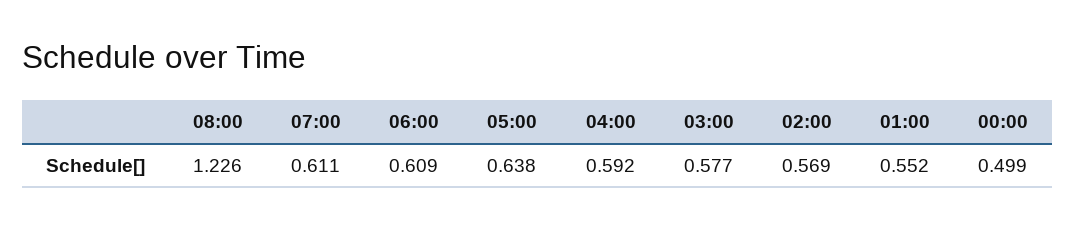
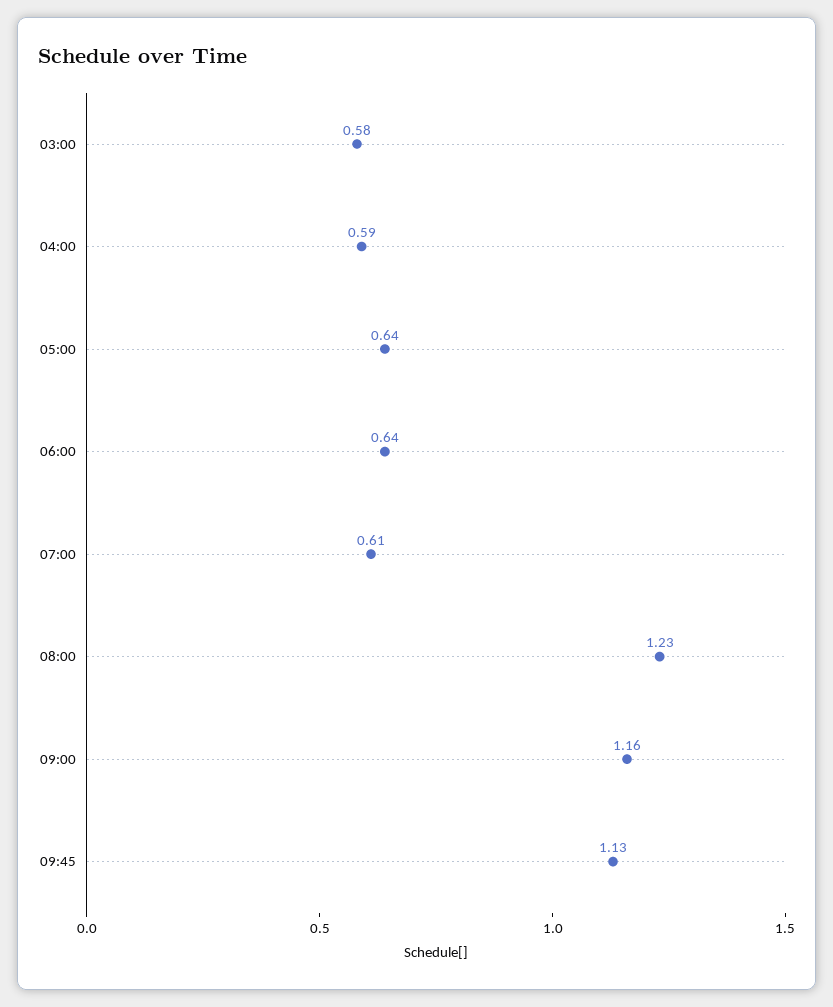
06:00: 0.609 -> 0.64
02:00: 0.569 -> none
01:00: 0.552 -> none
00:00: 0.499 -> none
09:00: none -> 1.16
09:45: none -> 1.13

